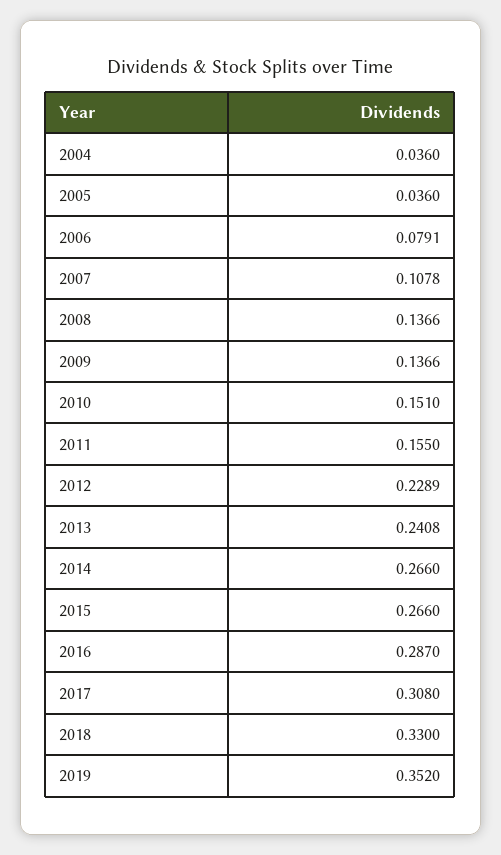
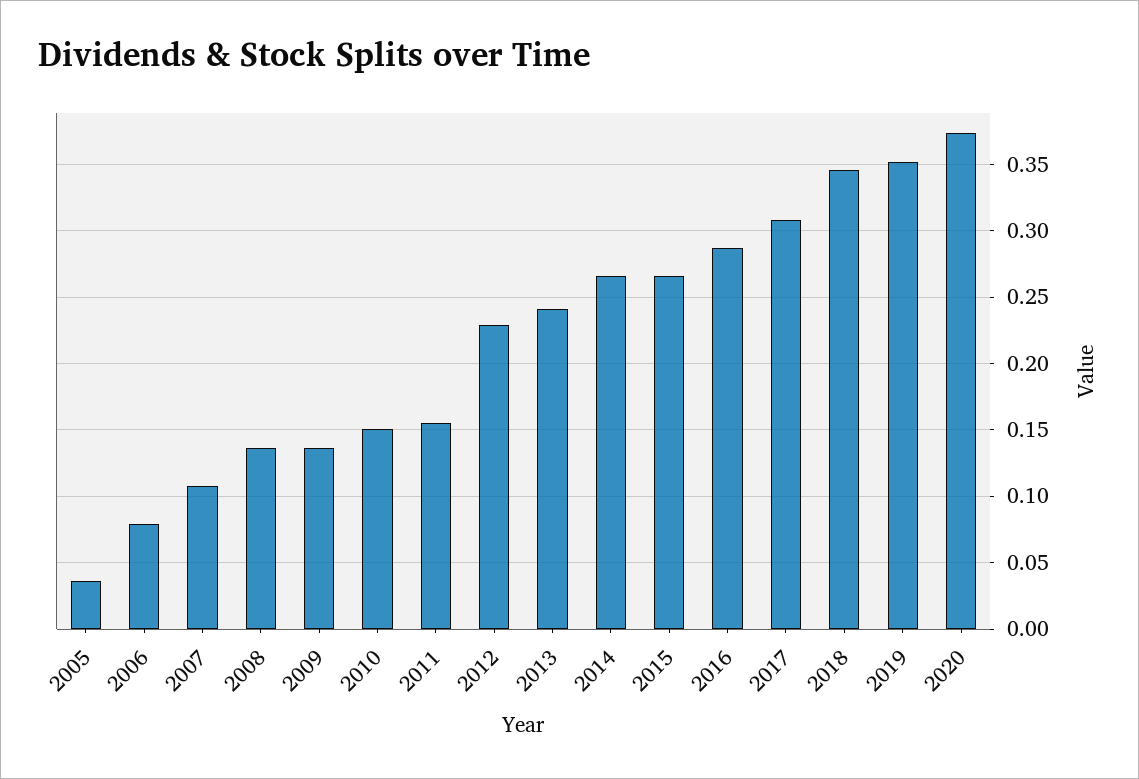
2004: 0.036 -> none
2018: 0.33 -> 0.345
2020: none -> 0.375

